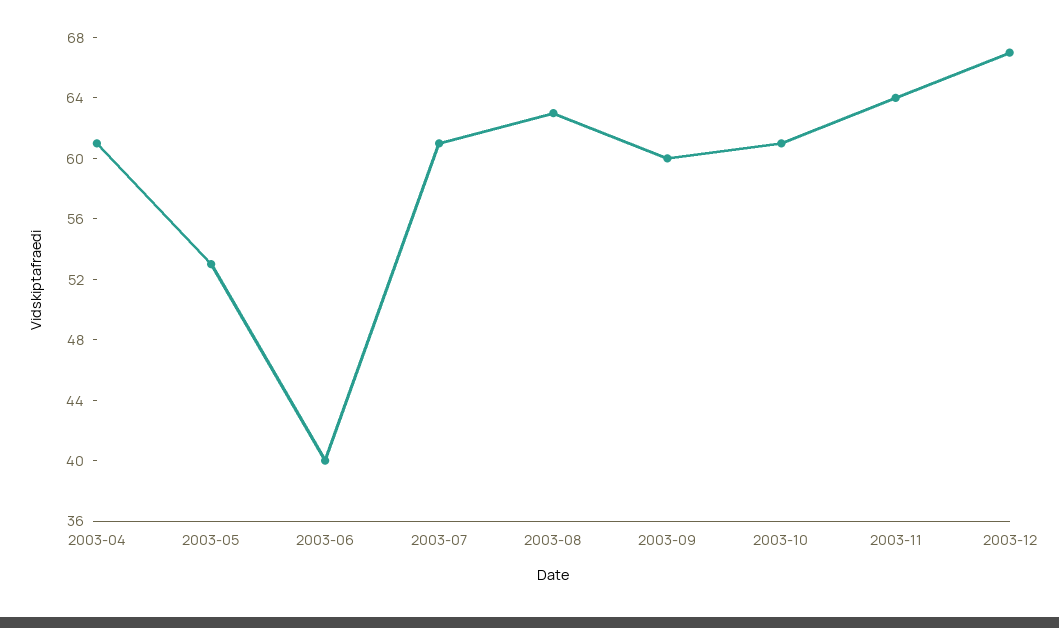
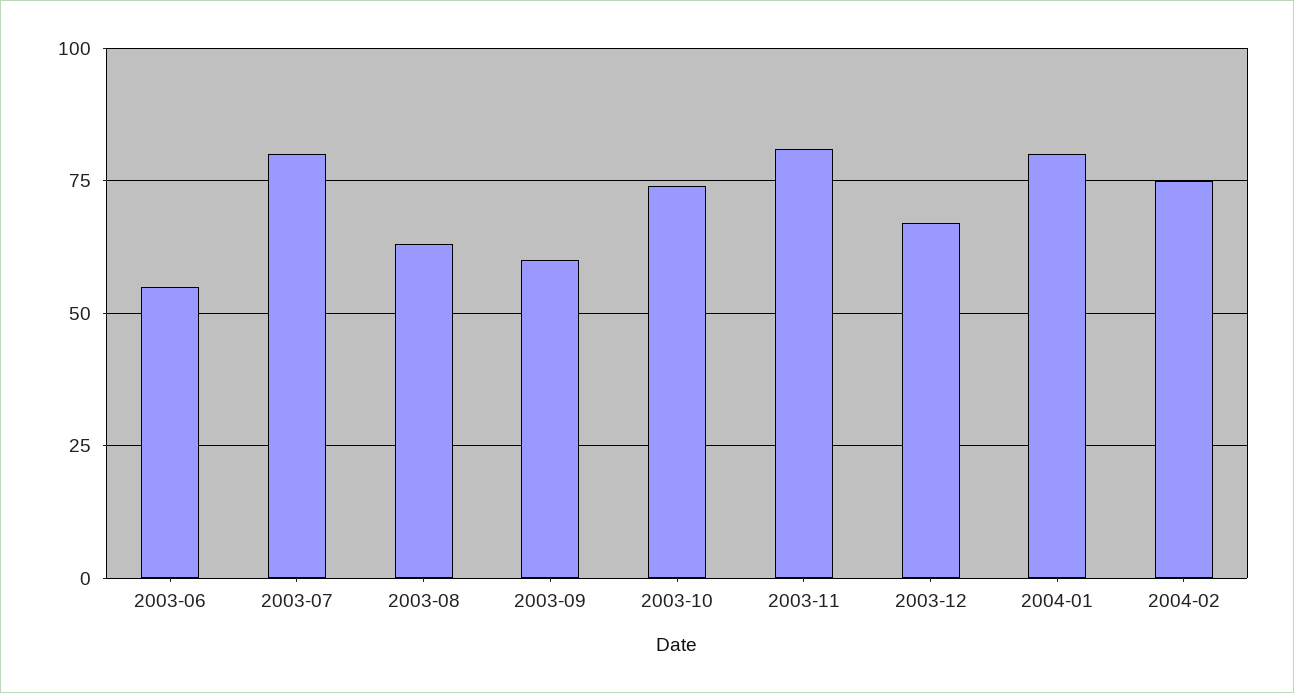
2003-04: 61 -> none
2003-05: 53 -> none
2003-06: 40 -> 55
2003-07: 61 -> 80
2003-10: 61 -> 75
2003-11: 64 -> 80
2004-01: none -> 80
2004-02: none -> 75

